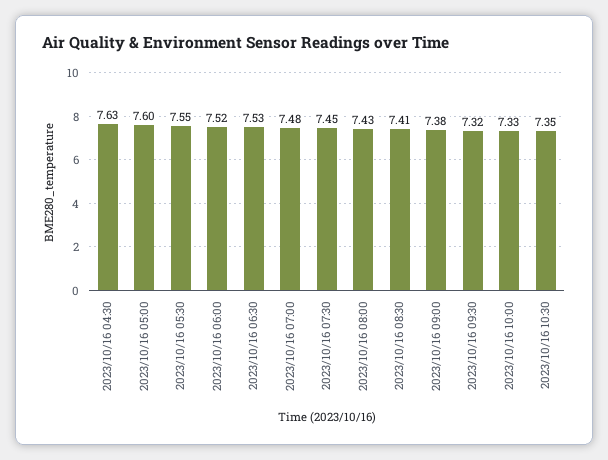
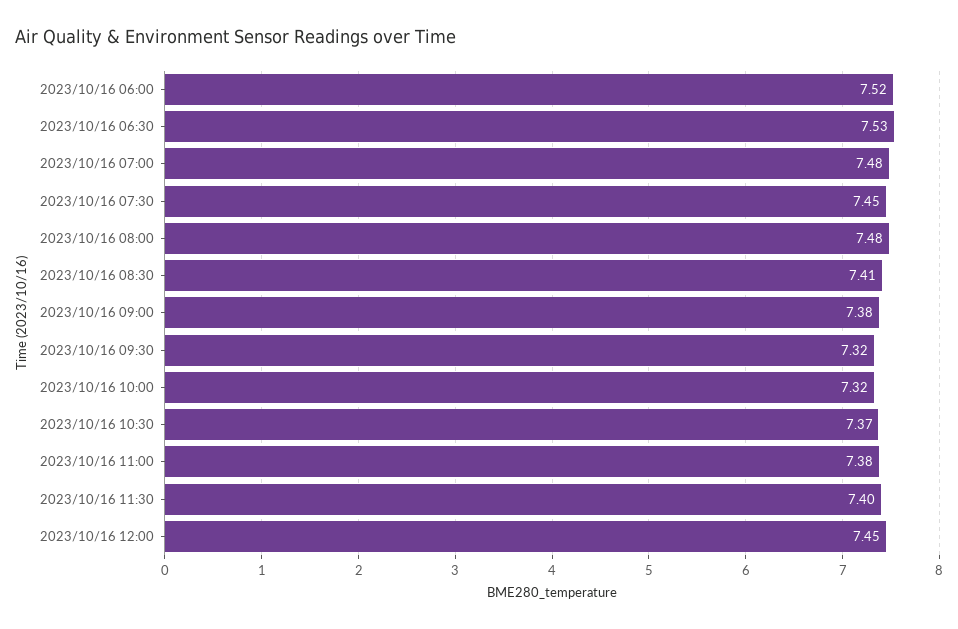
2023/10/16 04:30: 7.63 -> none
2023/10/16 05:00: 7.6 -> none
2023/10/16 05:30: 7.55 -> none
2023/10/16 08:00: 7.43 -> 7.48
2023/10/16 10:00: 7.33 -> 7.32
2023/10/16 10:30: 7.35 -> 7.37
2023/10/16 11:00: none -> 7.38
2023/10/16 11:30: none -> 7.4
2023/10/16 12:00: none -> 7.45

